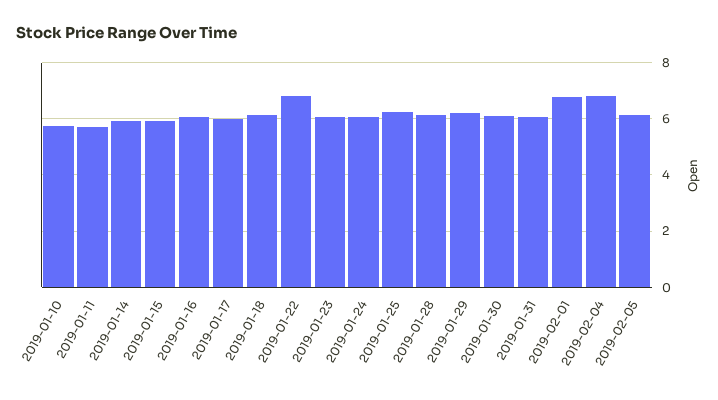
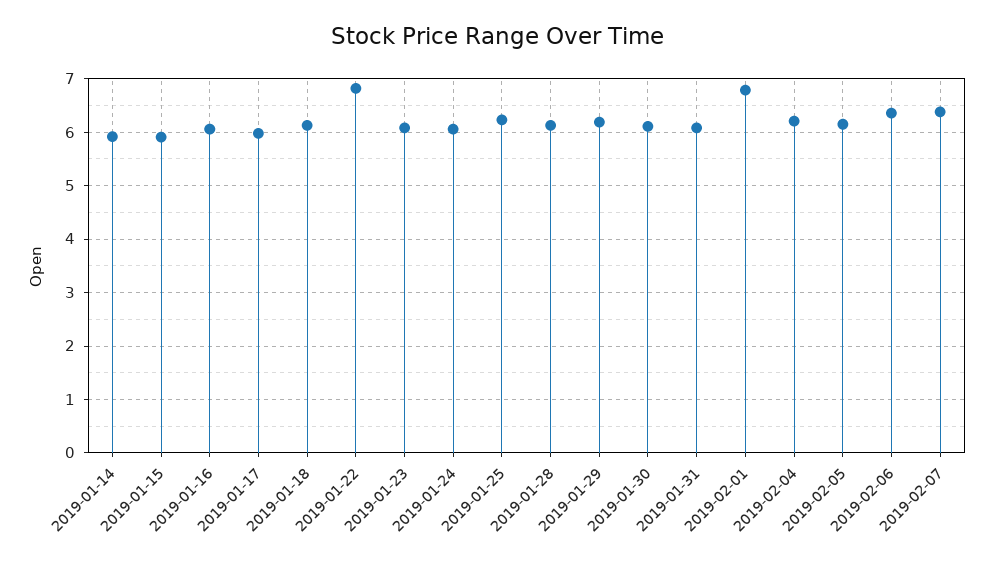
2019-01-10: 5.75 -> none
2019-01-11: 5.75 -> none
2019-02-04: 6.75 -> 6.2
2019-02-06: none -> 6.4
2019-02-07: none -> 6.4

